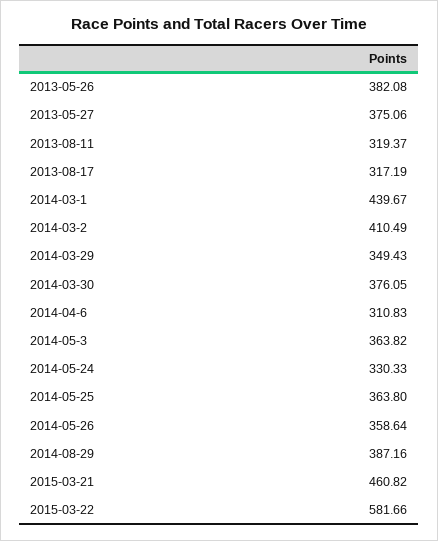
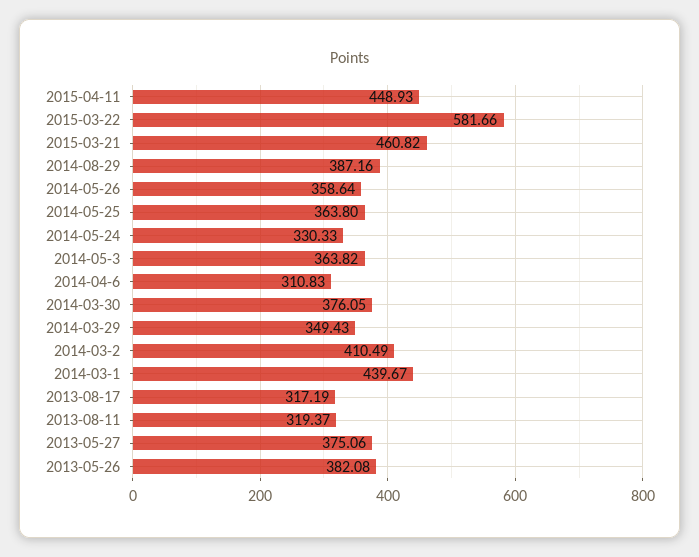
2015-04-11: none -> 448.93

